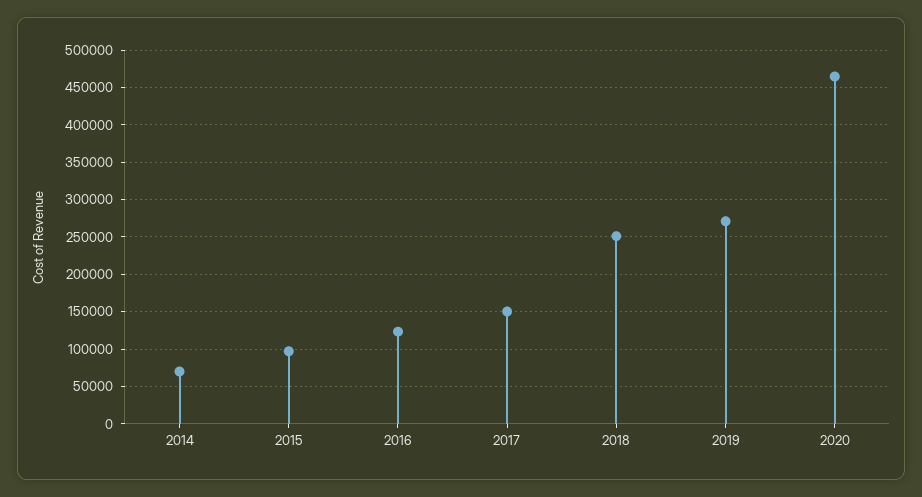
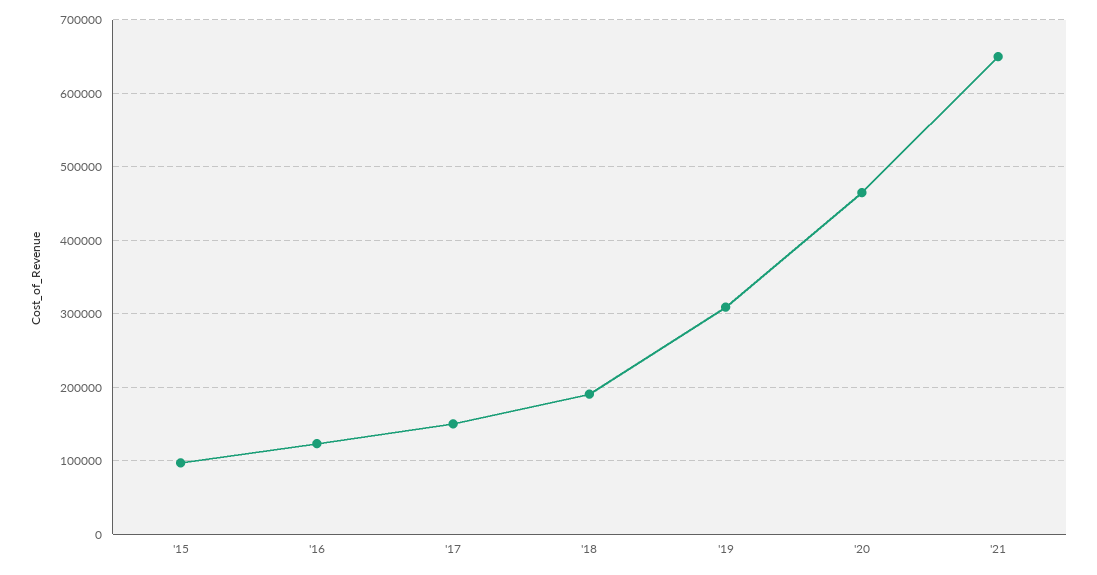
2014: 70000 -> none
2018: 250000 -> 190000
2019: 270000 -> 310000
'21: none -> 650000

